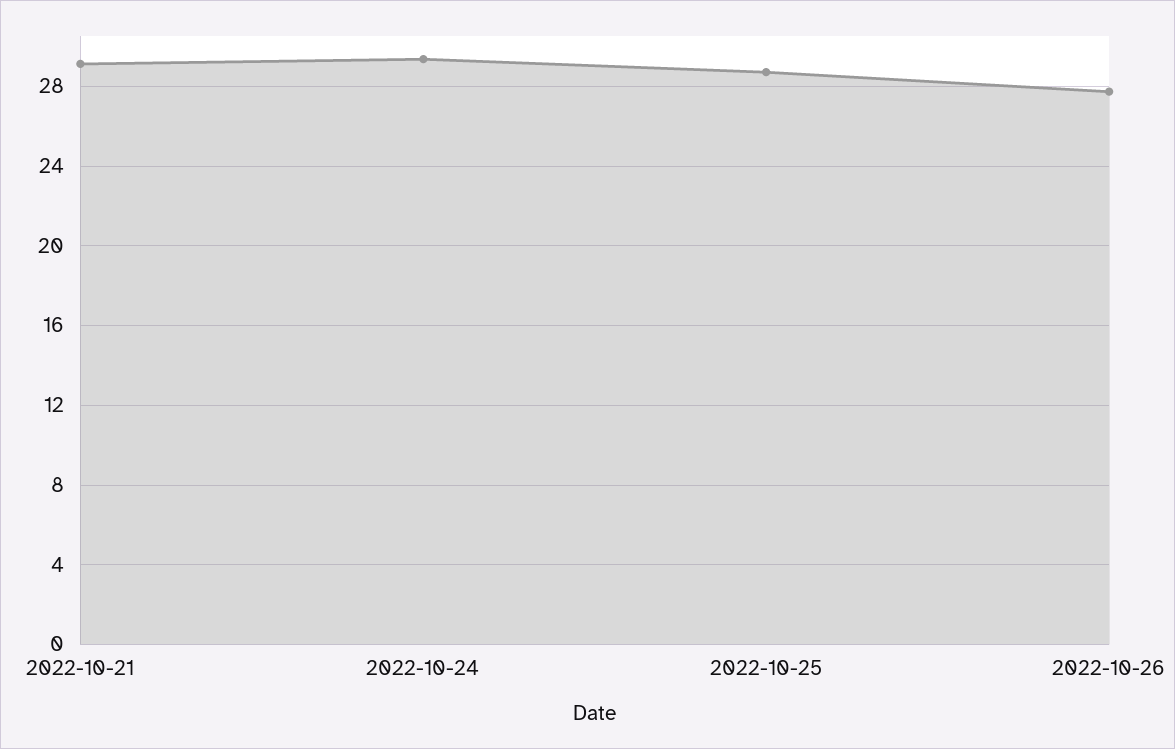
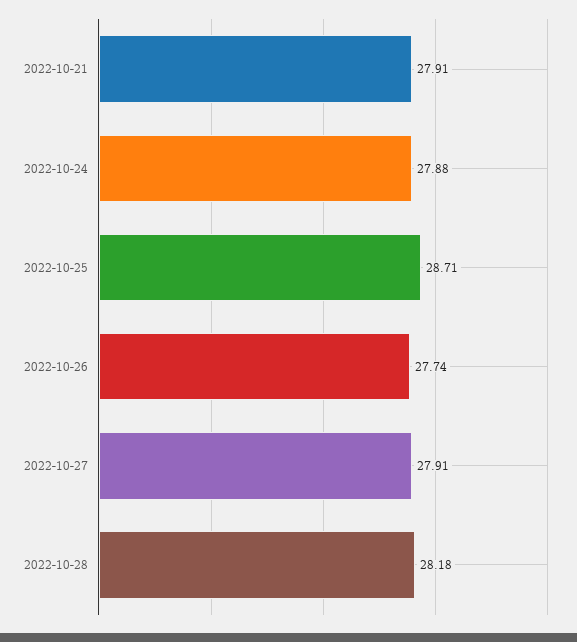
2022-10-21: 29 -> 27.91
2022-10-24: 29.5 -> 27.88
2022-10-27: none -> 27.91
2022-10-28: none -> 28.18

